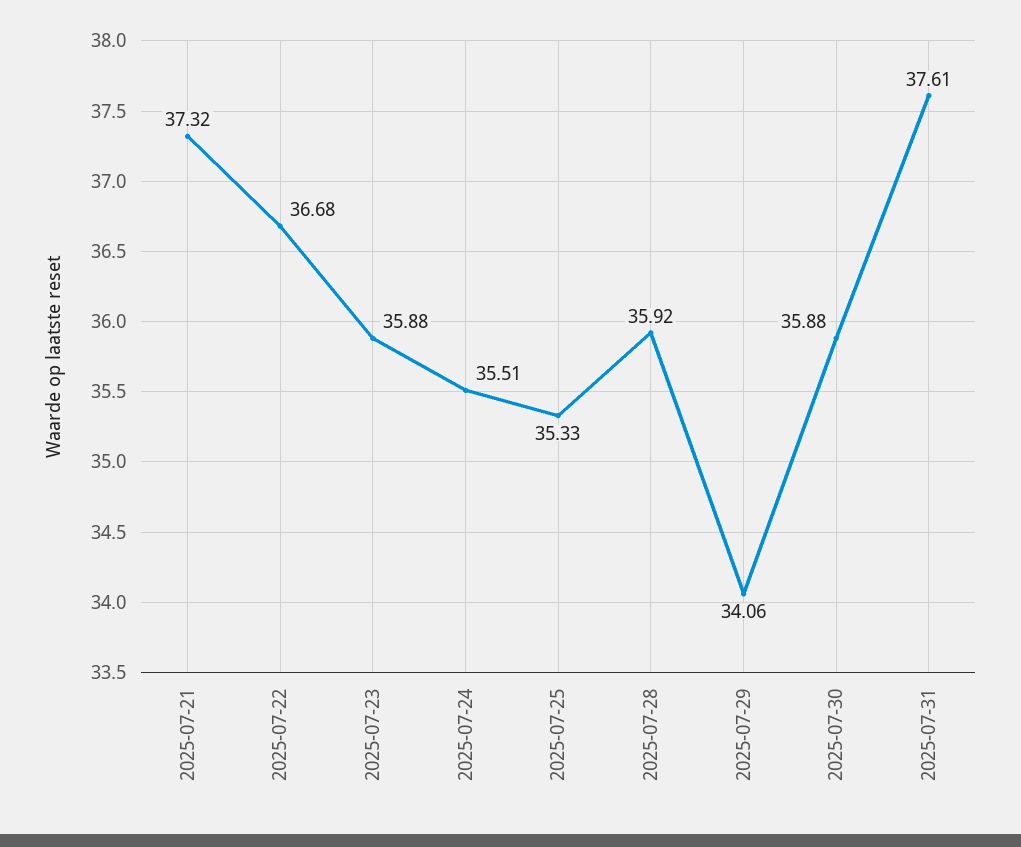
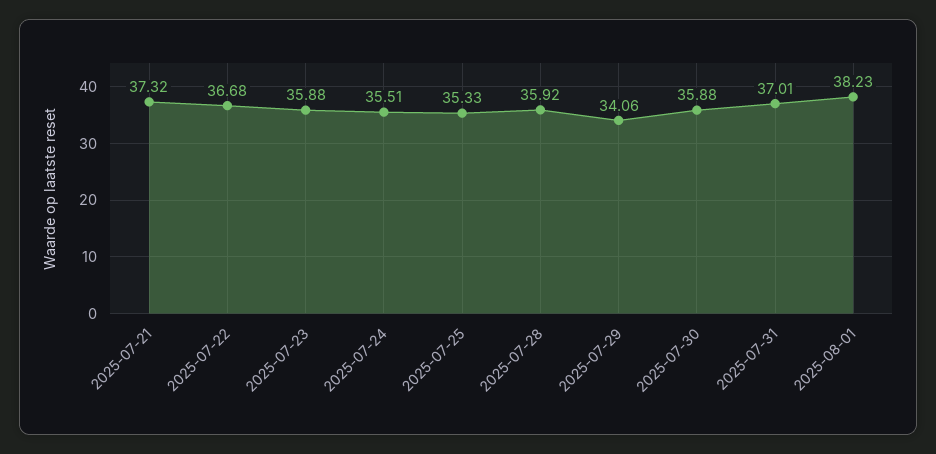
2025-07-31: 37.61 -> 37.01
2025-08-01: none -> 38.23

